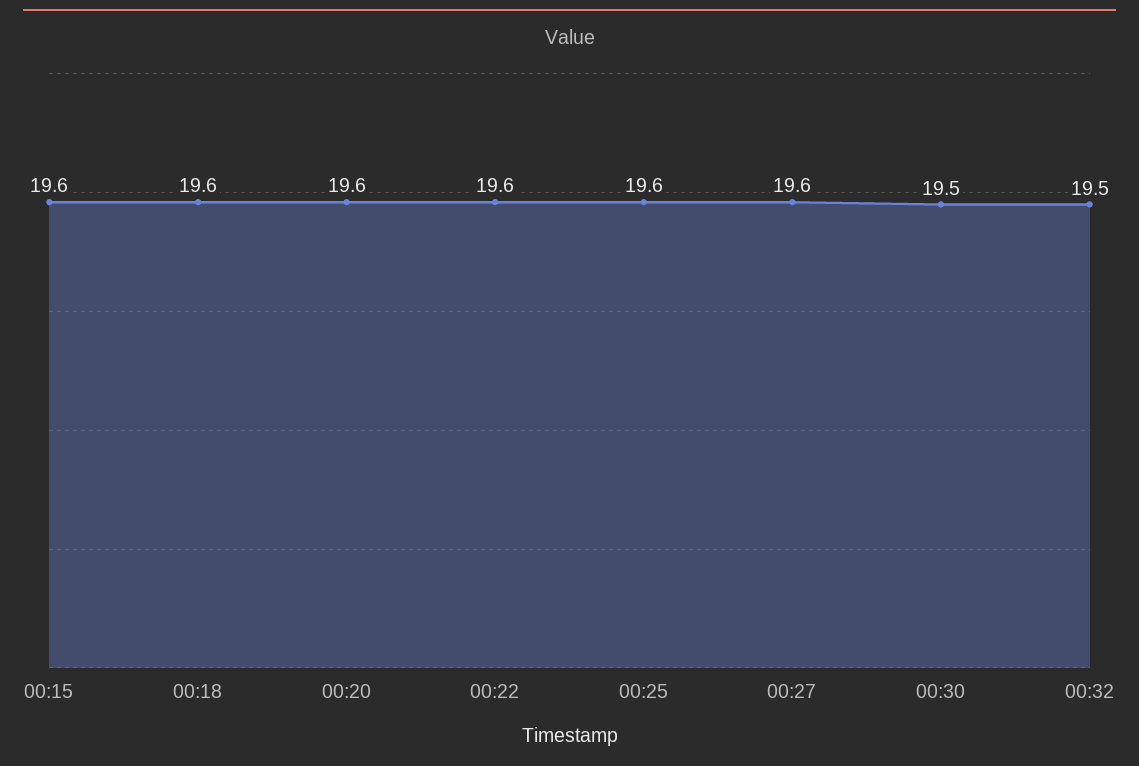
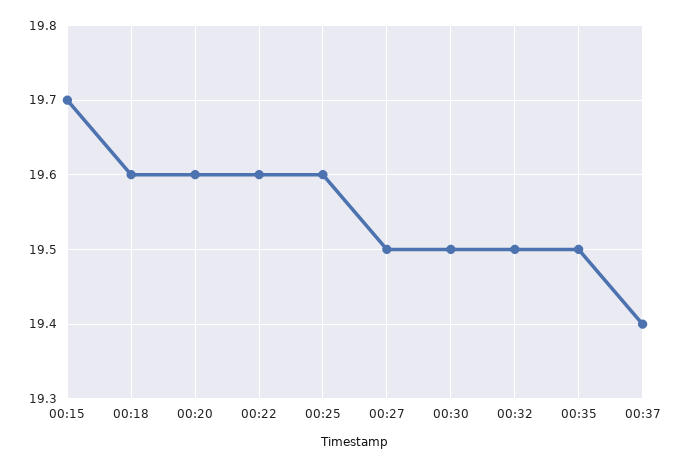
00:15: 19.6 -> 19.7
00:27: 19.6 -> 19.5
00:35: none -> 19.5
00:37: none -> 19.4

